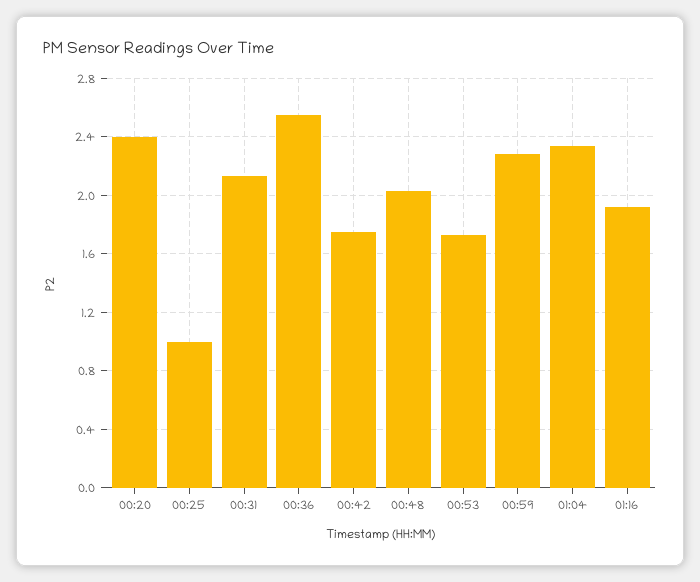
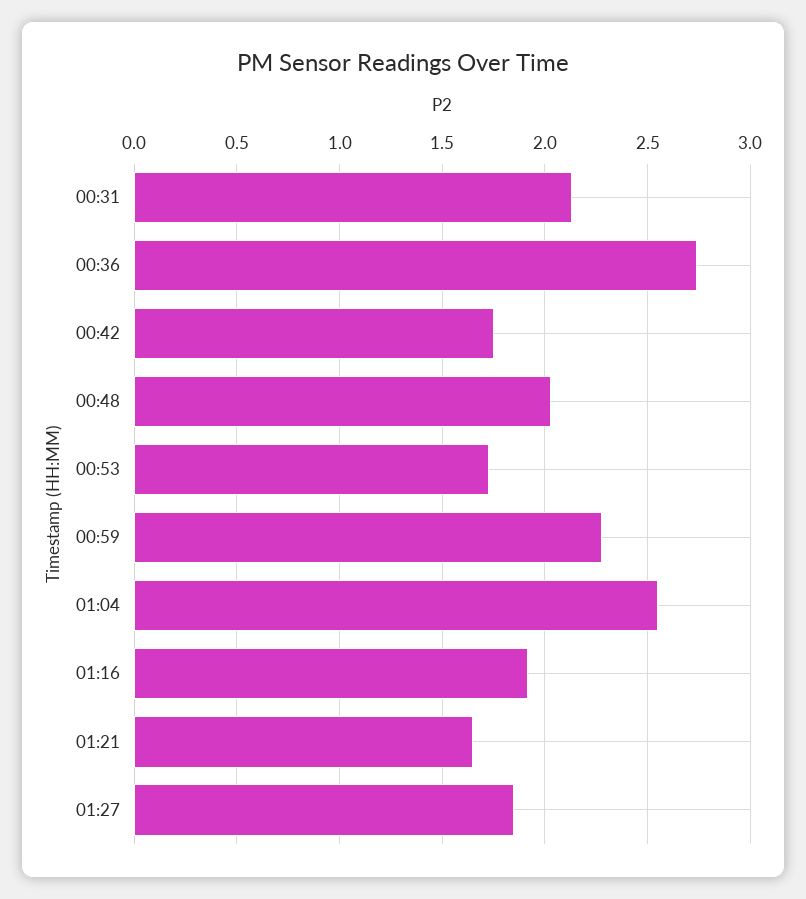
00:20: 2.4 -> none
00:25: 1 -> none
00:36: 2.55 -> 2.75
01:04: 2.35 -> 2.55
01:21: none -> 1.65
01:27: none -> 1.85

